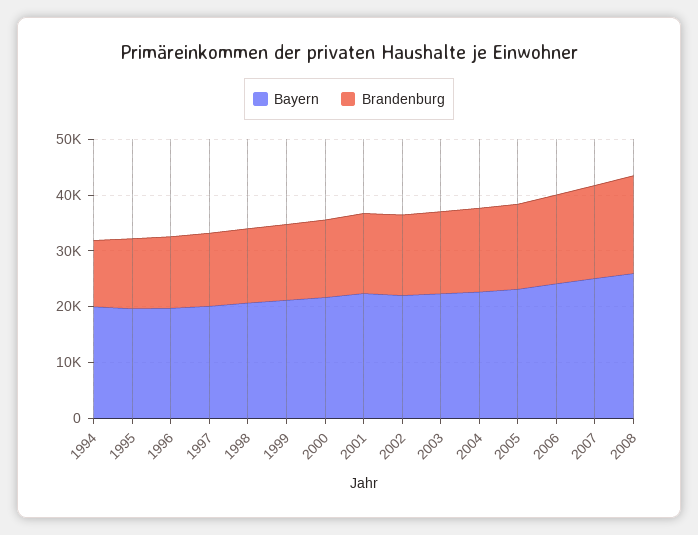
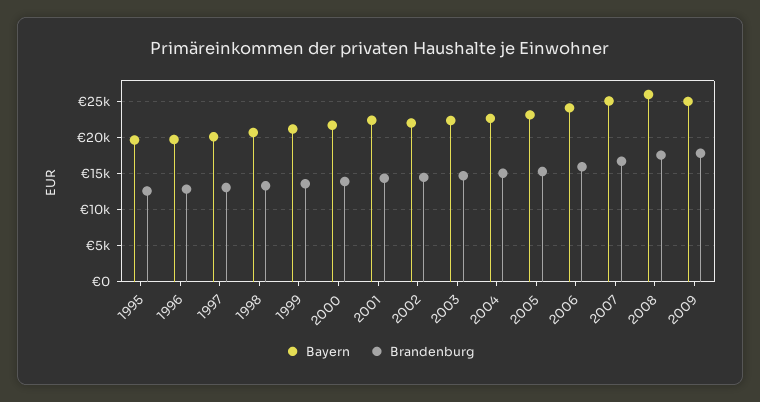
Bayern, 1994: 20000 -> none
Brandenburg, 1994: 12000 -> none
Bayern, 2009: none -> 25000
Brandenburg, 2009: none -> 18000

